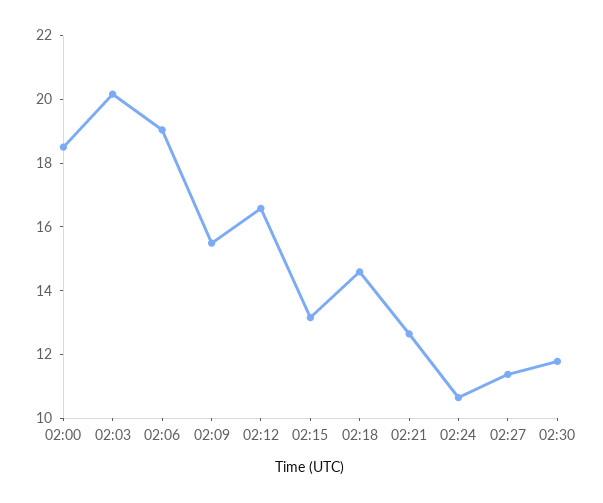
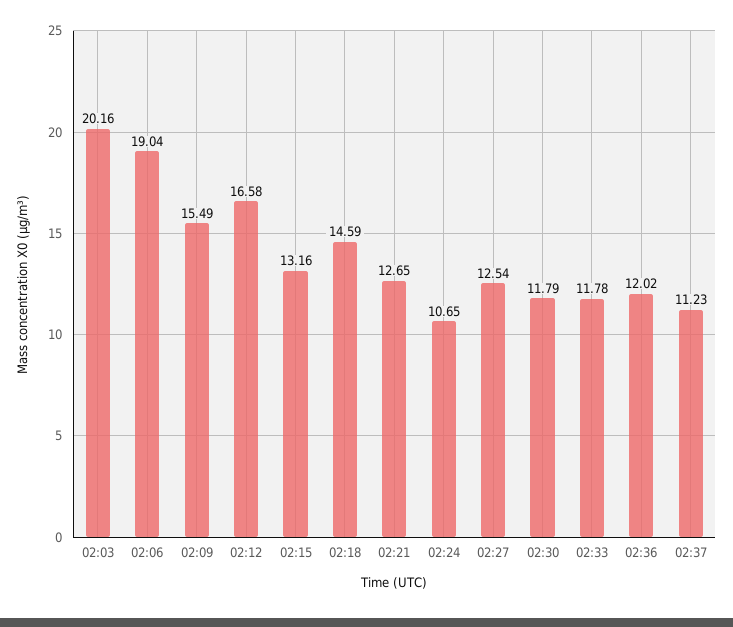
02:00: 18.5 -> none
02:27: 11.5 -> 12.54
02:33: none -> 11.78
02:36: none -> 12.02
02:37: none -> 11.23

